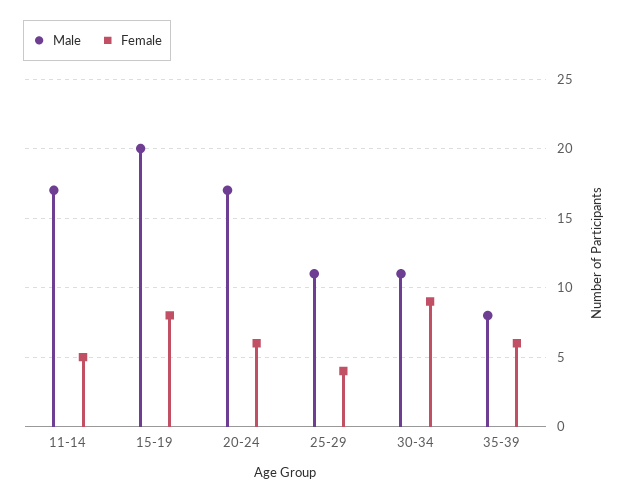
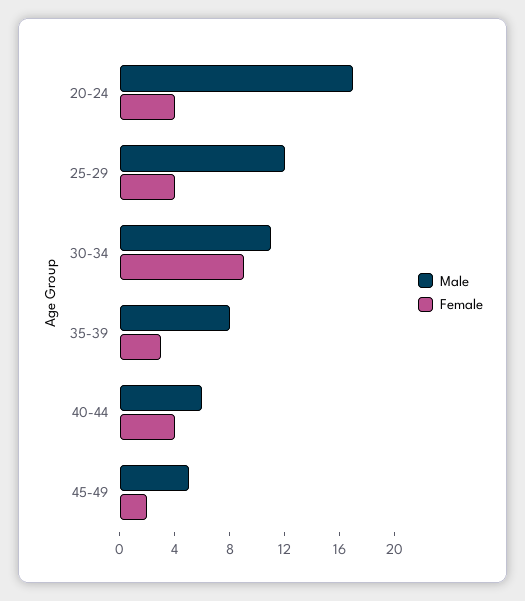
Male, 11-14: 17 -> none
Female, 11-14: 5 -> none
Male, 15-19: 20 -> none
Female, 15-19: 8 -> none
Female, 20-24: 6 -> 4
Male, 25-29: 11 -> 12
Female, 35-39: 6 -> 3
Male, 40-44: none -> 6
Female, 40-44: none -> 4
Male, 45-49: none -> 5
Female, 45-49: none -> 2

